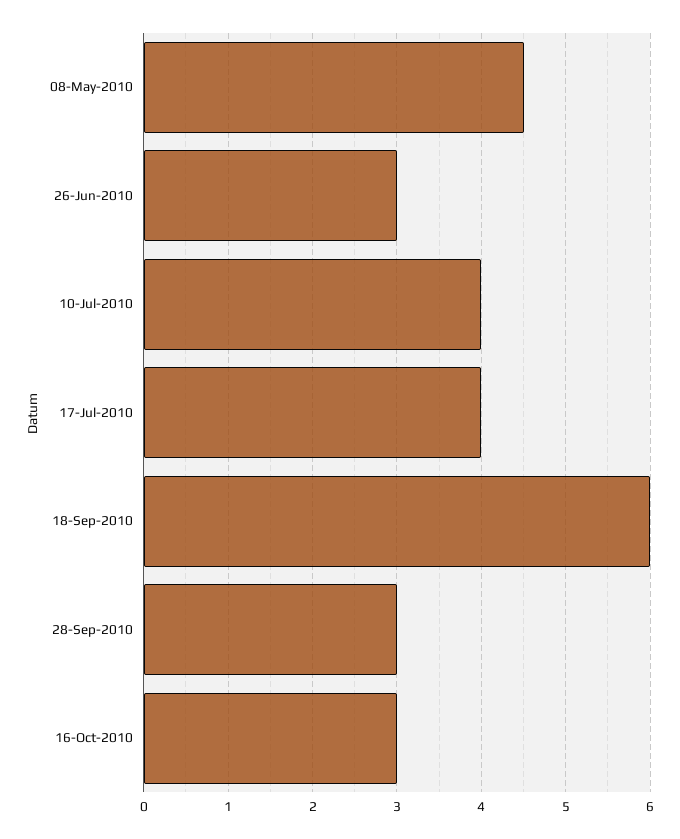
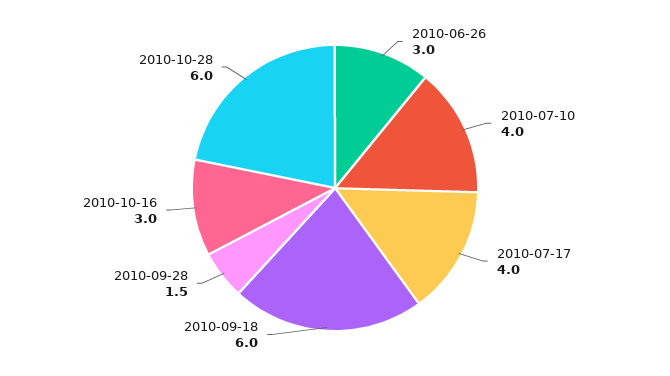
08-May-2010: 4.5 -> none
28-Sep-2010: 3 -> 1.5
2010-10-28: none -> 6

